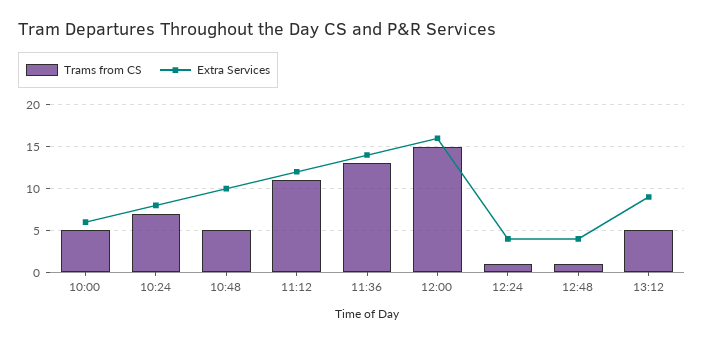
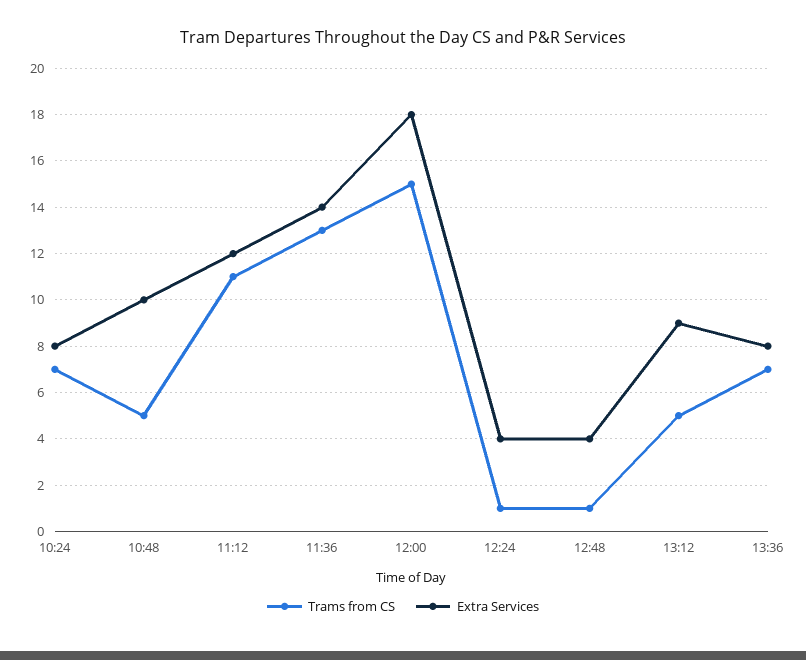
Trams from CS, 10:00: 5 -> none
Extra Services, 10:00: 6 -> none
Extra Services, 12:00: 16 -> 18
Trams from CS, 13:36: none -> 7
Extra Services, 13:36: none -> 8

